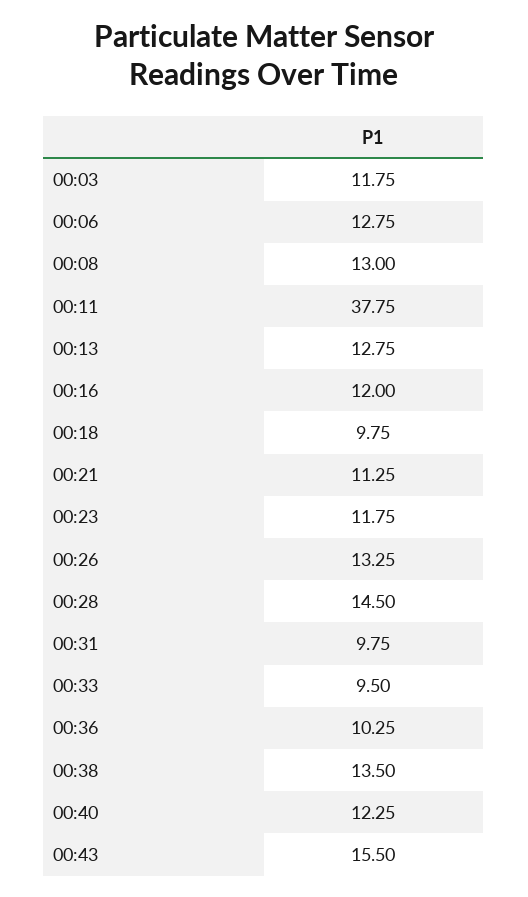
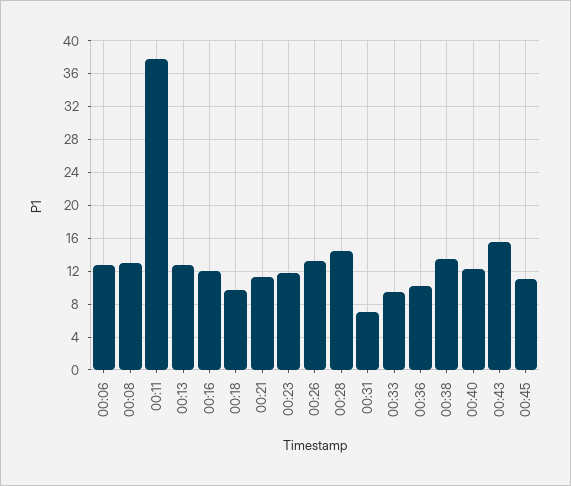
00:03: 11.75 -> none
00:31: 9.75 -> 7
00:45: none -> 11

